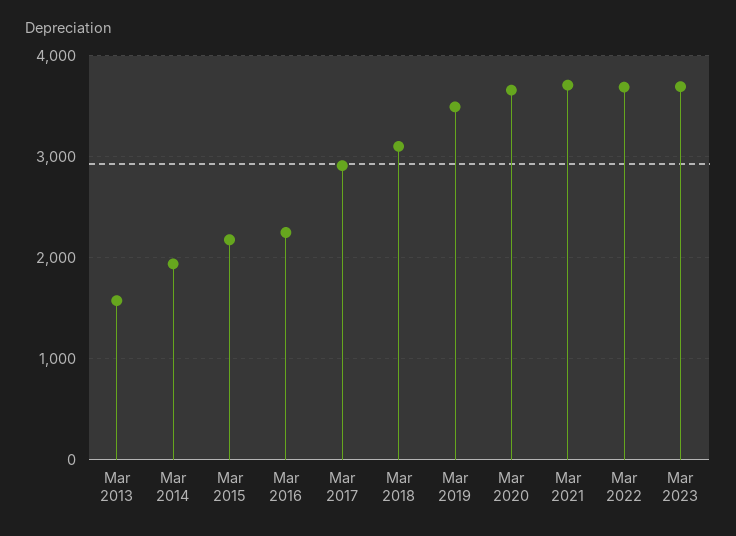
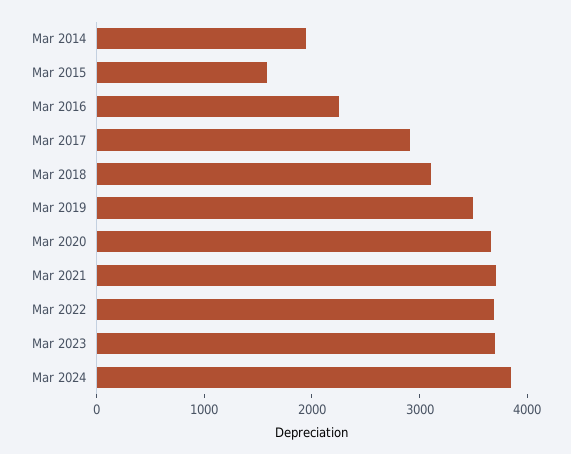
Mar 2013: 1600 -> none
Mar 2015: 2200 -> 1600
Mar 2024: none -> 3800

